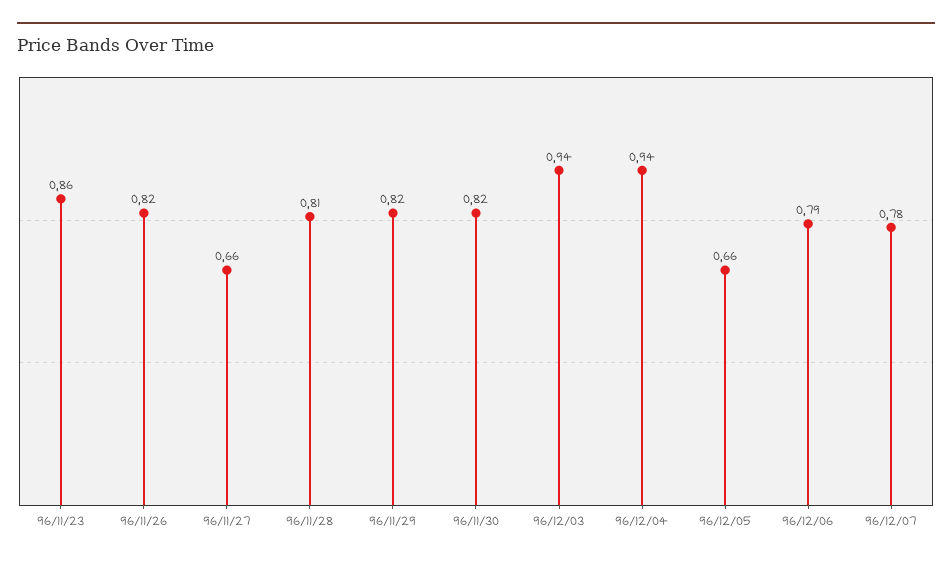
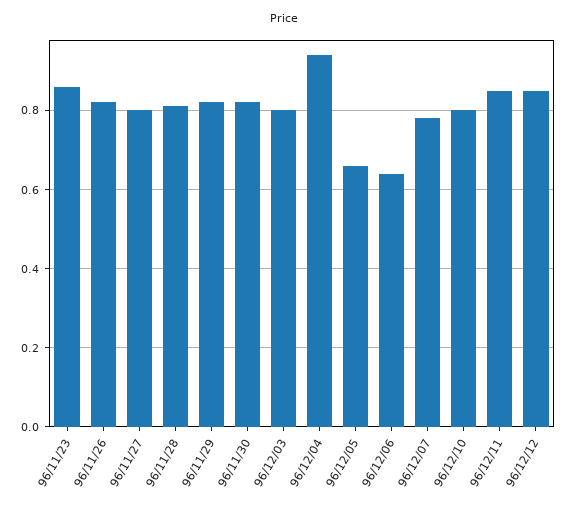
96/11/27: 0.66 -> 0.8
96/12/03: 0.94 -> 0.8
96/12/06: 0.79 -> 0.65
96/12/10: none -> 0.8
96/12/11: none -> 0.85
96/12/12: none -> 0.85

